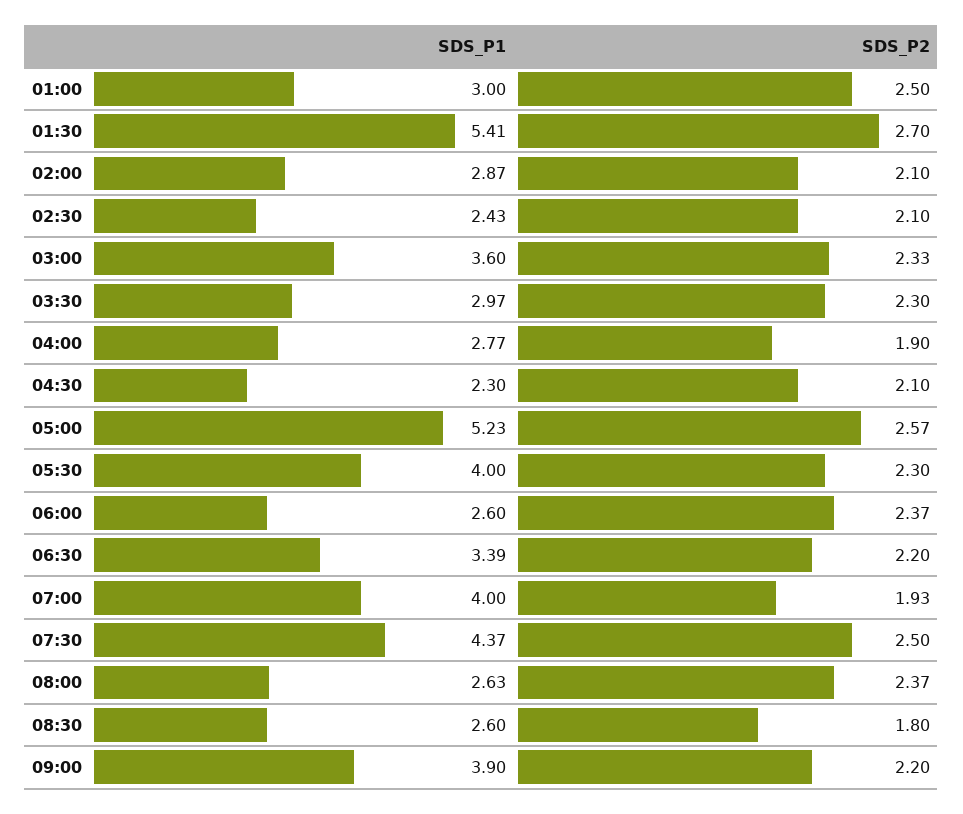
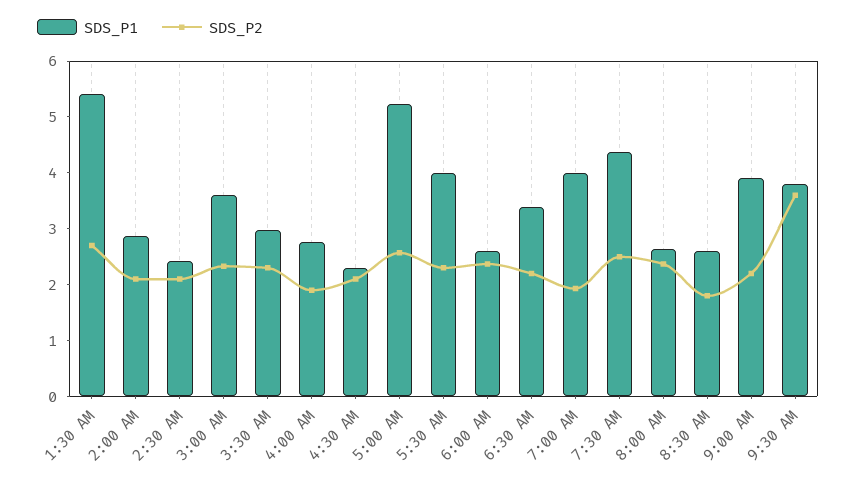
SDS_P1, 01:00: 3 -> none
SDS_P2, 01:00: 2.5 -> none
SDS_P1, 9:30 AM: none -> 3.8
SDS_P2, 9:30 AM: none -> 3.6

